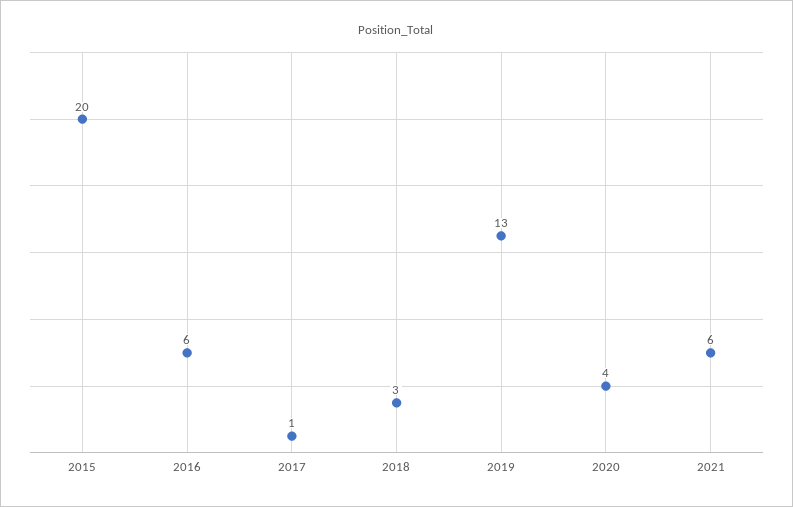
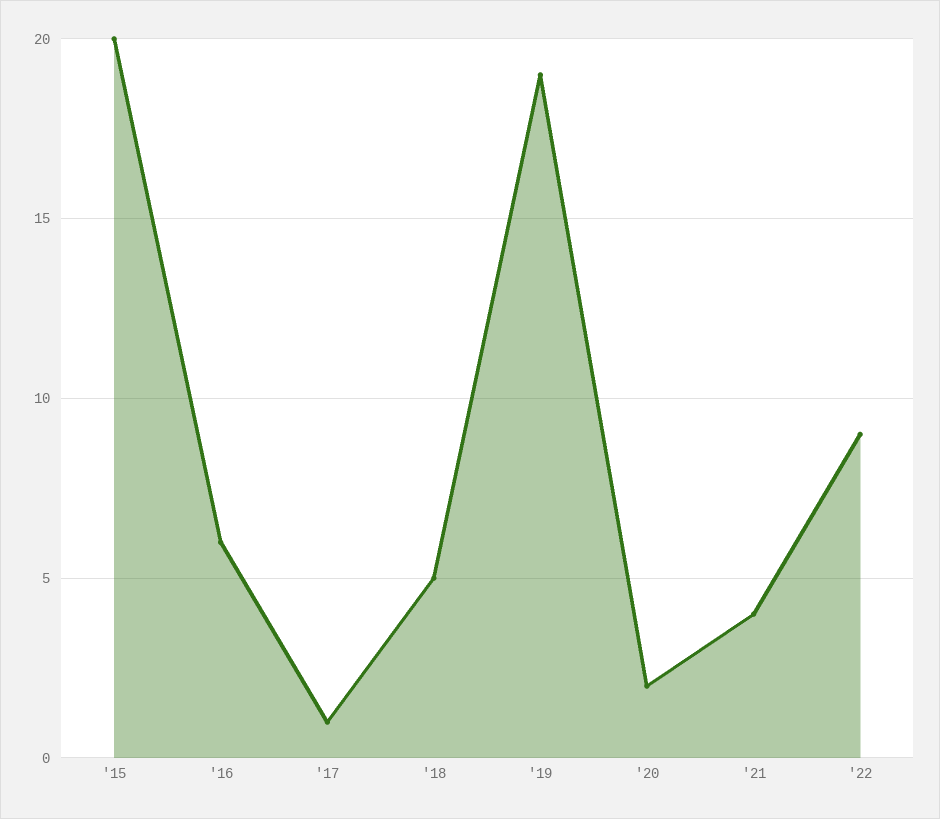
2018: 3 -> 5
2019: 13 -> 19
2020: 4 -> 2
2021: 6 -> 4
'22: none -> 9

